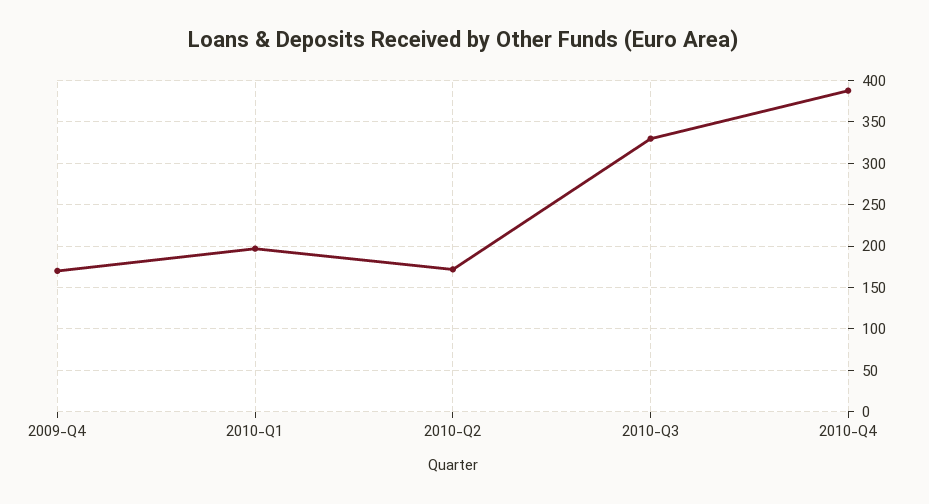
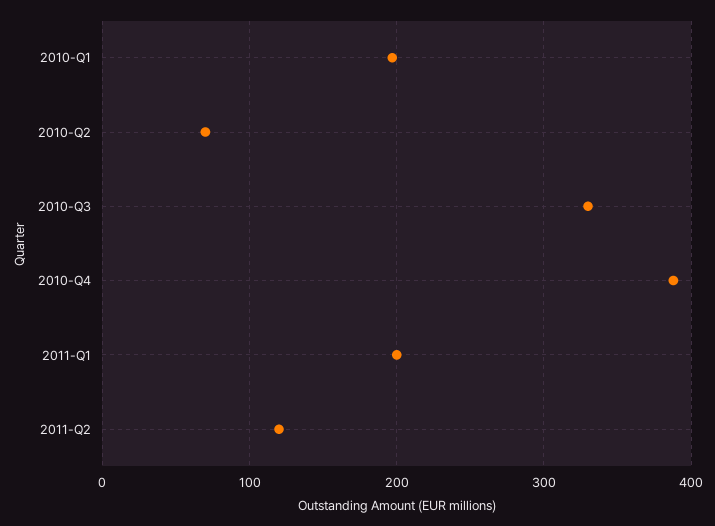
2009-Q4: 170 -> none
2010-Q2: 170 -> 70
2011-Q1: none -> 200
2011-Q2: none -> 120

